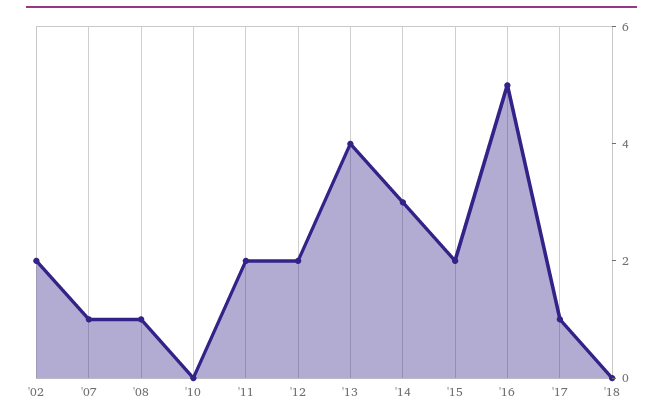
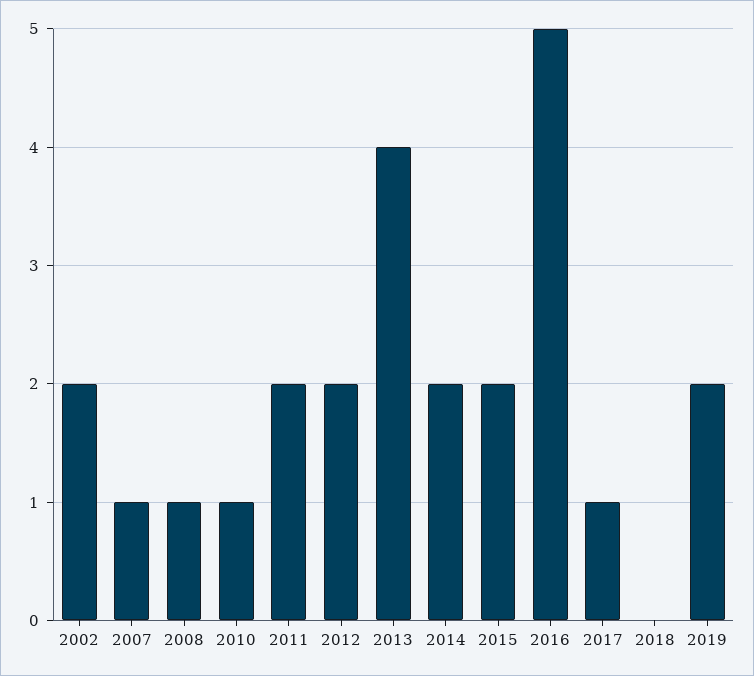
'10: 0 -> 1
'14: 3 -> 2
2019: none -> 2

